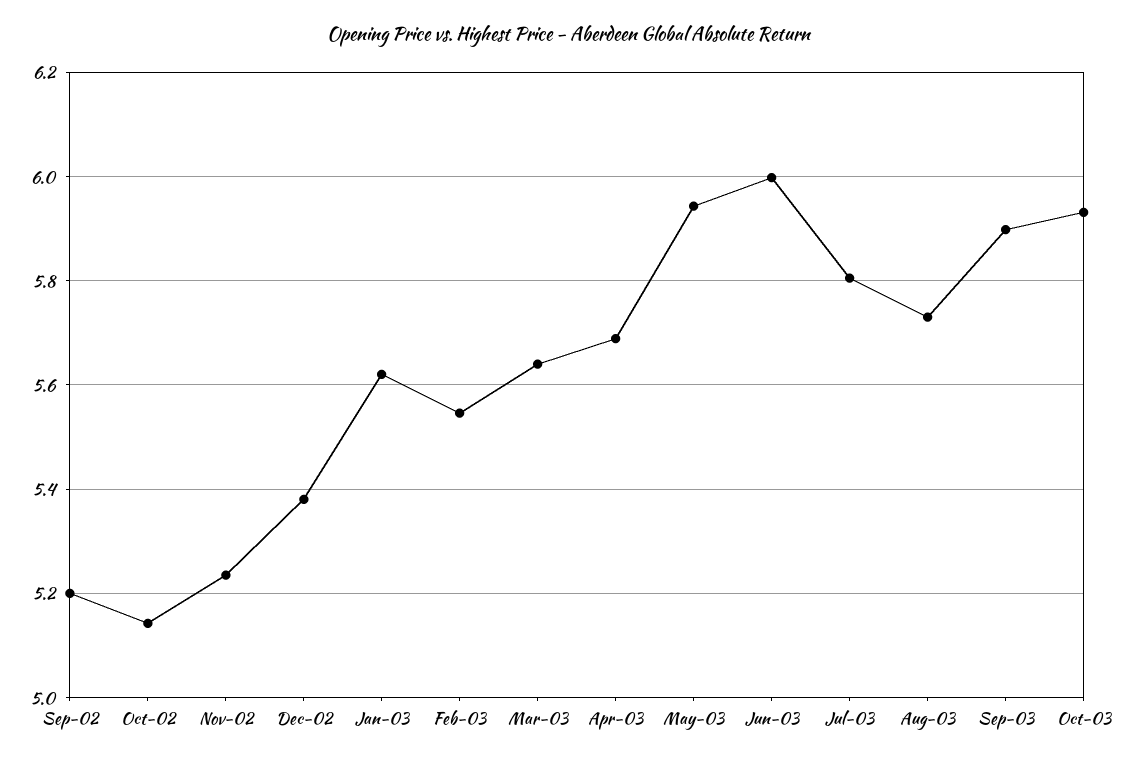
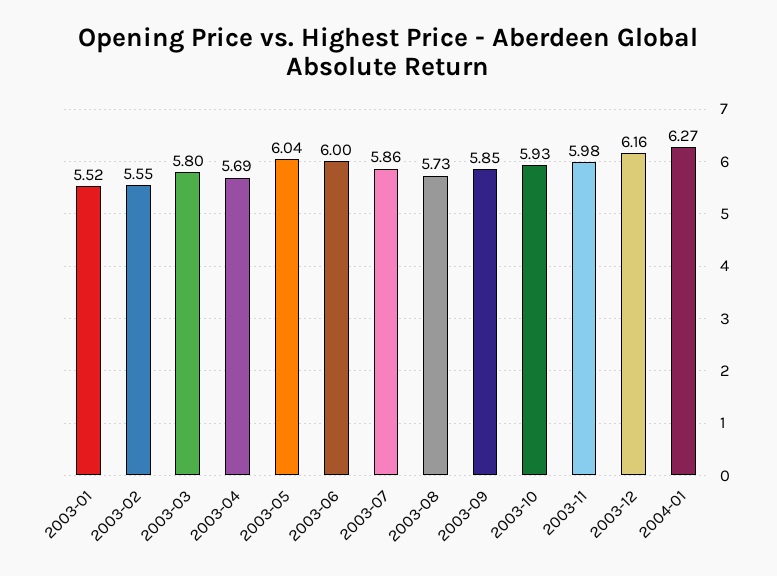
Sep-02: 5.2 -> none
Oct-02: 5.14 -> none
Nov-02: 5.24 -> none
Dec-02: 5.38 -> none
Jan-03: 5.62 -> 5.52
Mar-03: 5.64 -> 5.8
May-03: 5.94 -> 6.04
Jul-03: 5.8 -> 5.86
Sep-03: 5.9 -> 5.85
2003-11: none -> 5.98
2003-12: none -> 6.16
2004-01: none -> 6.27

